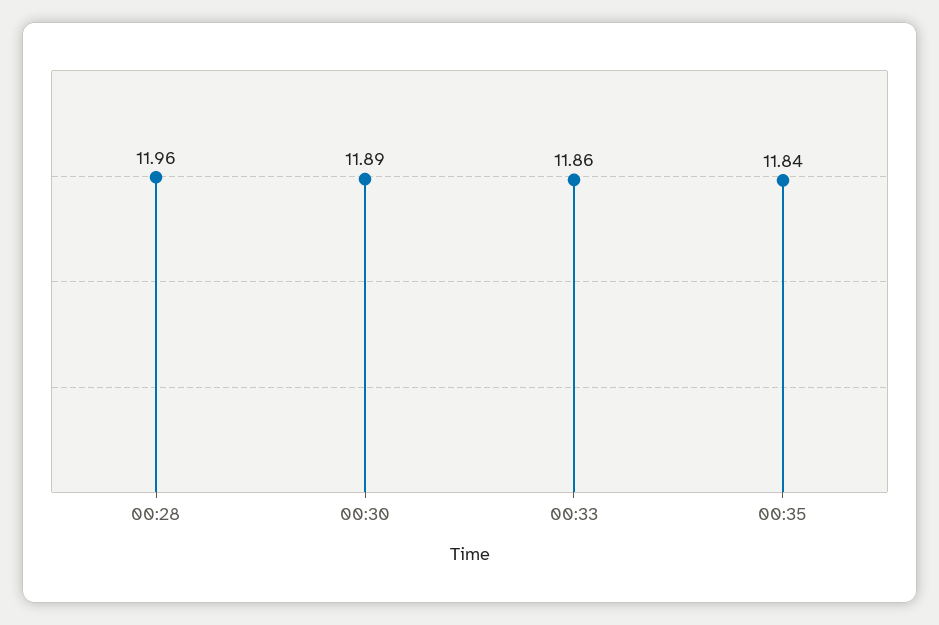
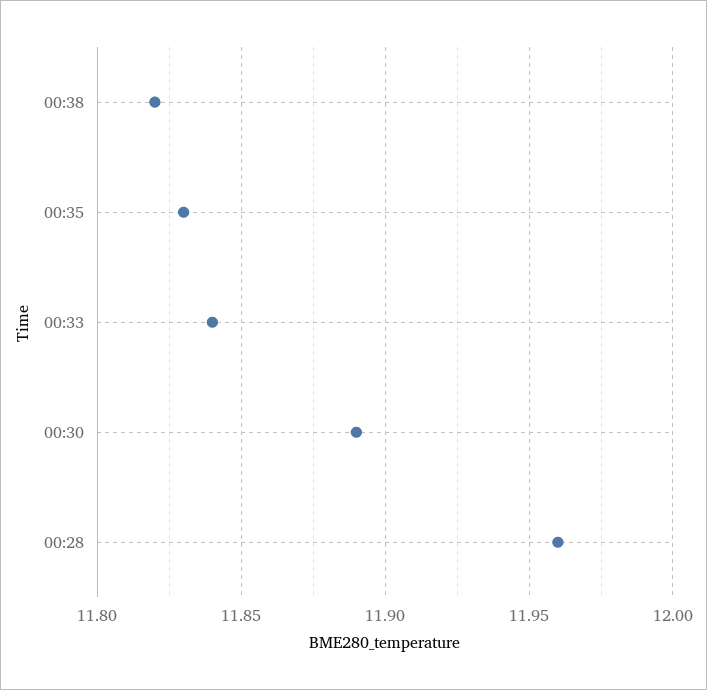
00:33: 11.86 -> 11.84
00:35: 11.84 -> 11.83
00:38: none -> 11.82

